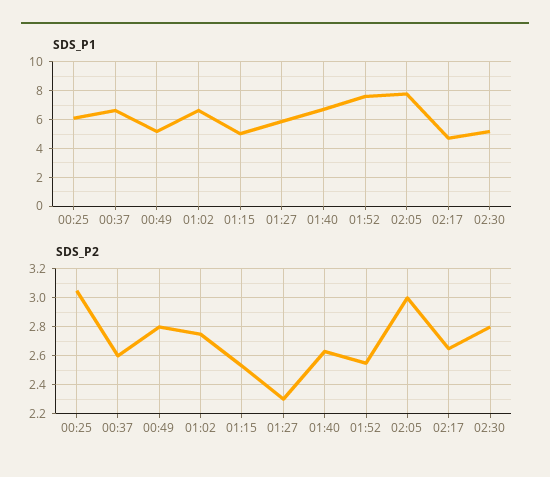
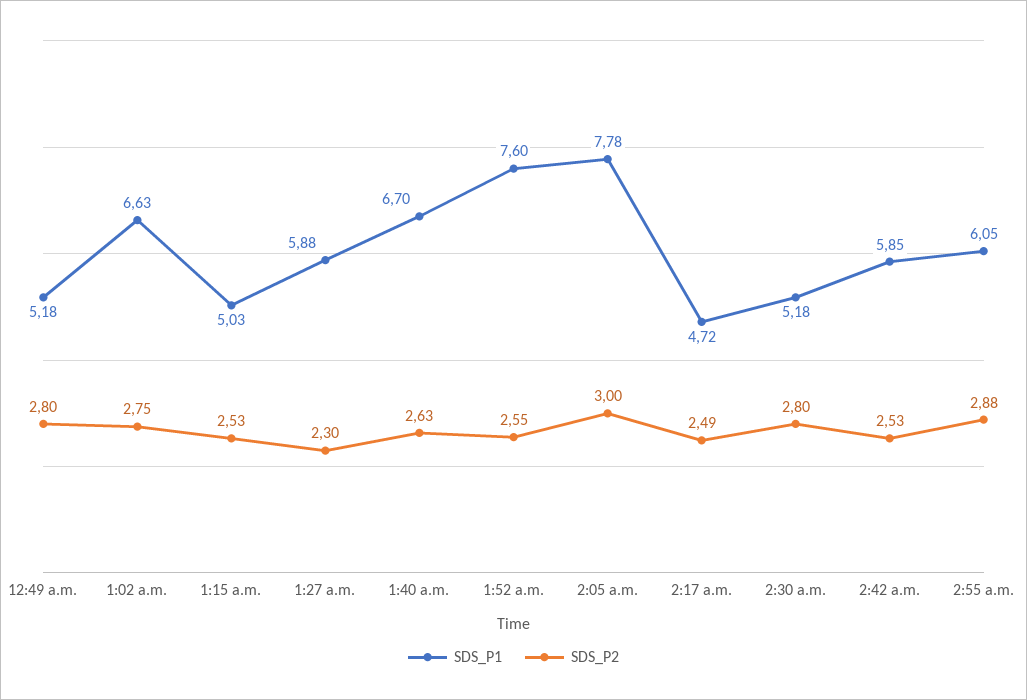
SDS_P1, 00:25: 6 -> none
SDS_P1, 00:37: 6.5 -> none
SDS_P2, 00:25: 3.05 -> none
SDS_P2, 00:37: 2.6 -> none
SDS_P2, 02:17: 2.65 -> 2.49
SDS_P1, 2:42 a.m.: none -> 5.85
SDS_P2, 2:42 a.m.: none -> 2.53
SDS_P1, 2:55 a.m.: none -> 6.05
SDS_P2, 2:55 a.m.: none -> 2.88

